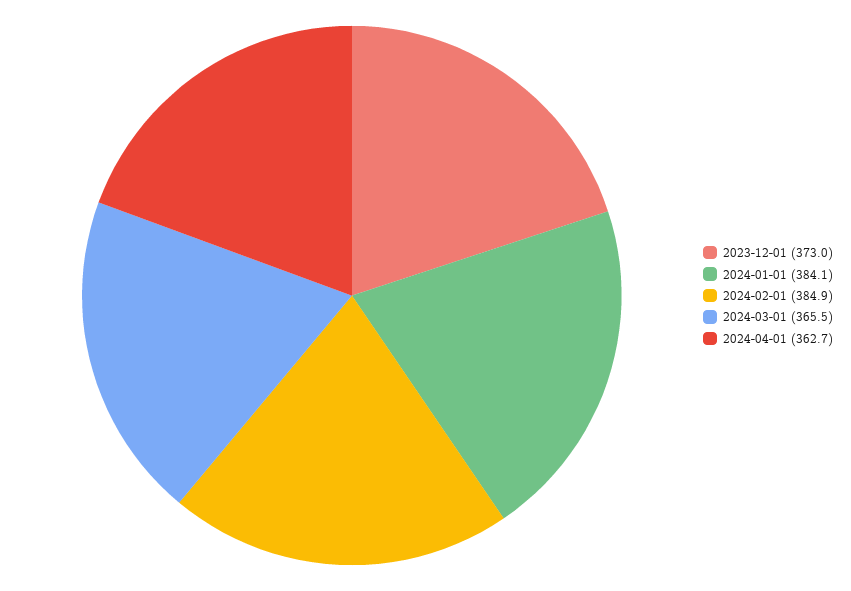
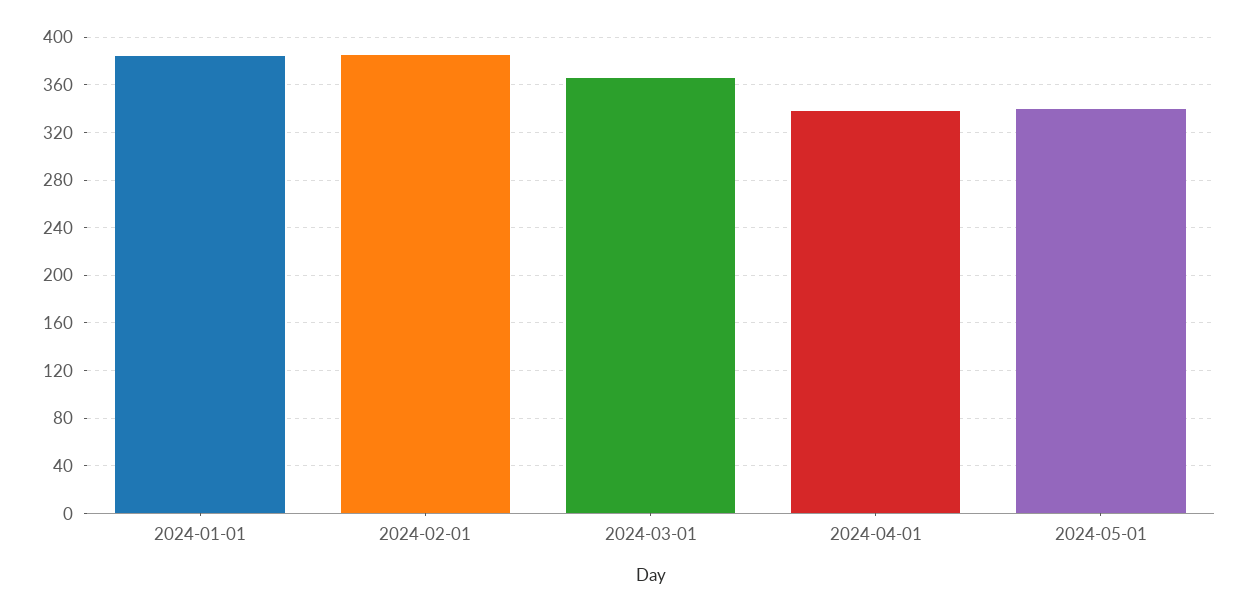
2023-12-01: 373 -> none
2024-04-01: 362.7 -> 340
2024-05-01: none -> 340

